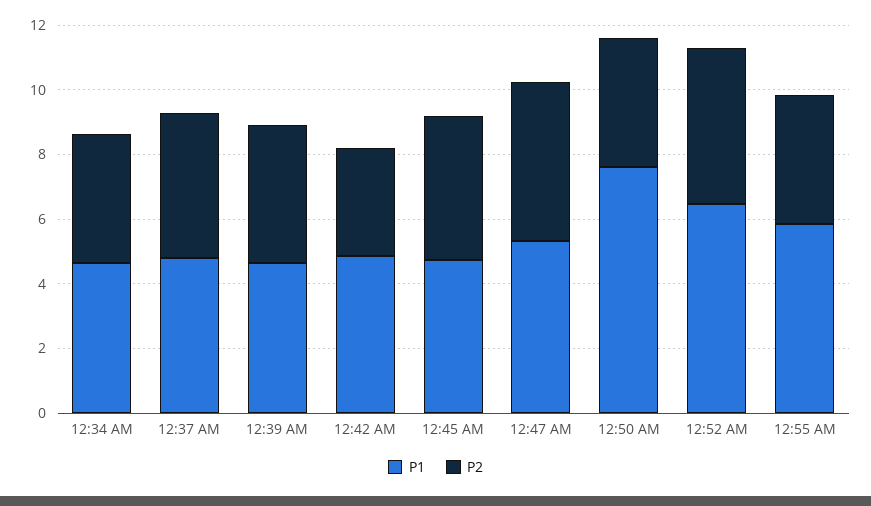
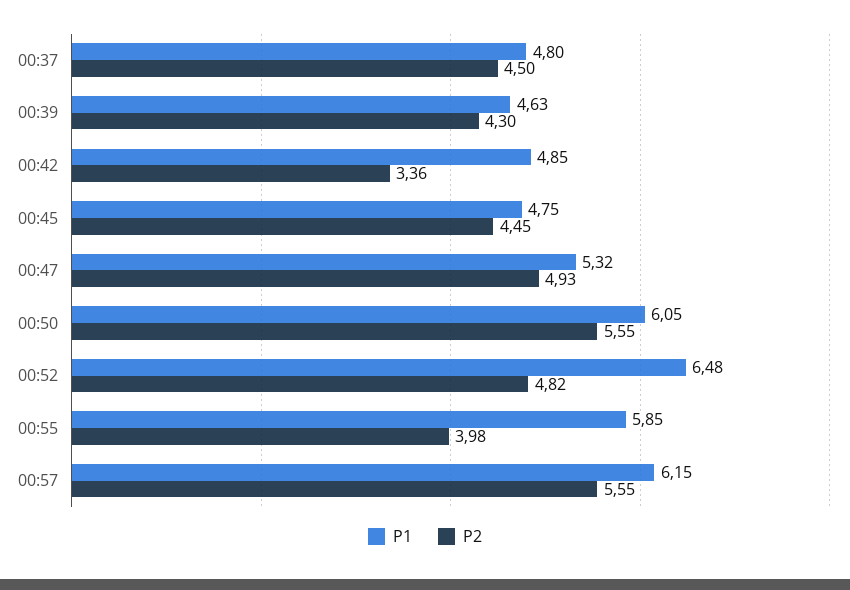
P1, 12:34 AM: 4.5 -> none
P2, 12:34 AM: 4 -> none
P1, 12:50 AM: 7.5 -> 6.05
P2, 12:50 AM: 4 -> 5.55
P1, 00:57: none -> 6.15
P2, 00:57: none -> 5.55

